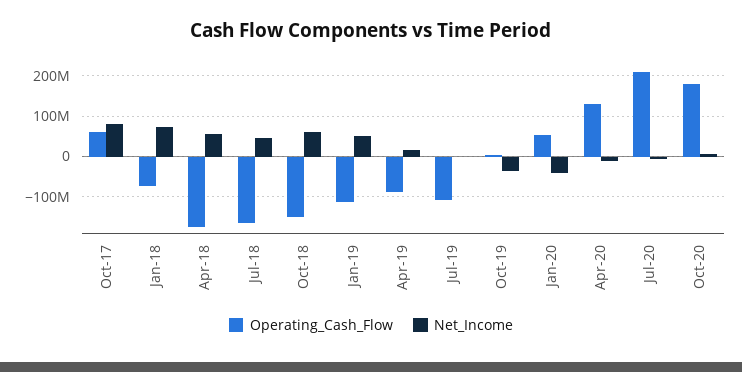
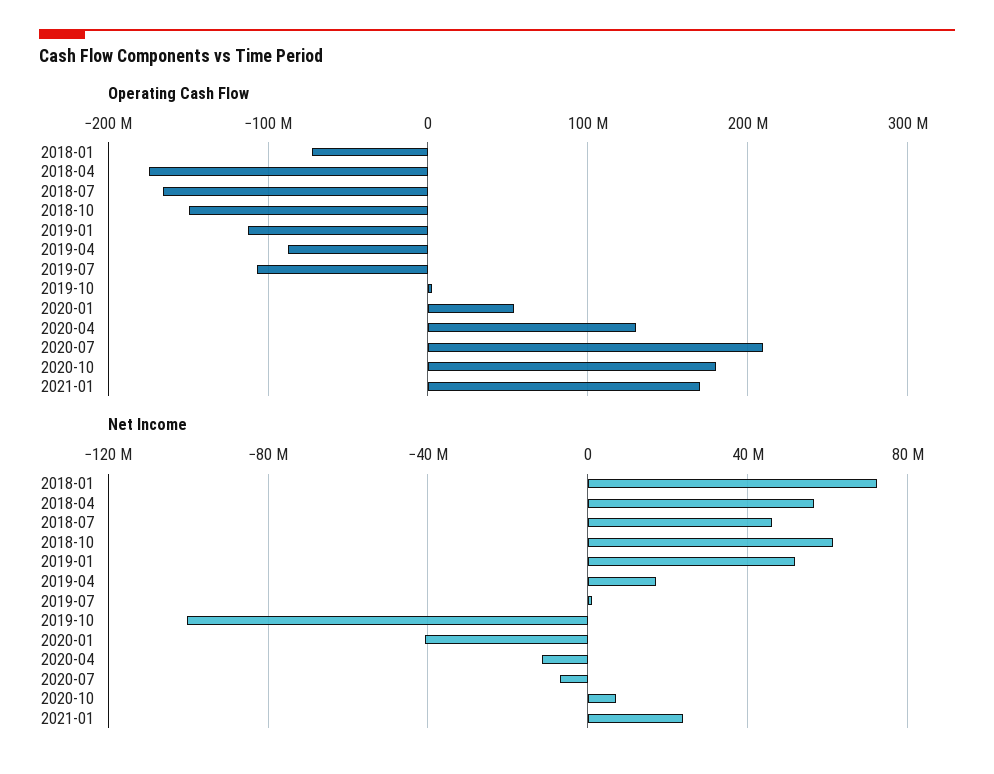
Operating_Cash_Flow, Oct-17: 60000000 -> none
Net_Income, Oct-17: 80000000 -> none
Net_Income, Oct-19: -40000000 -> -100000000
Operating_Cash_Flow, 2021-01: none -> 170000000
Net_Income, 2021-01: none -> 25000000

